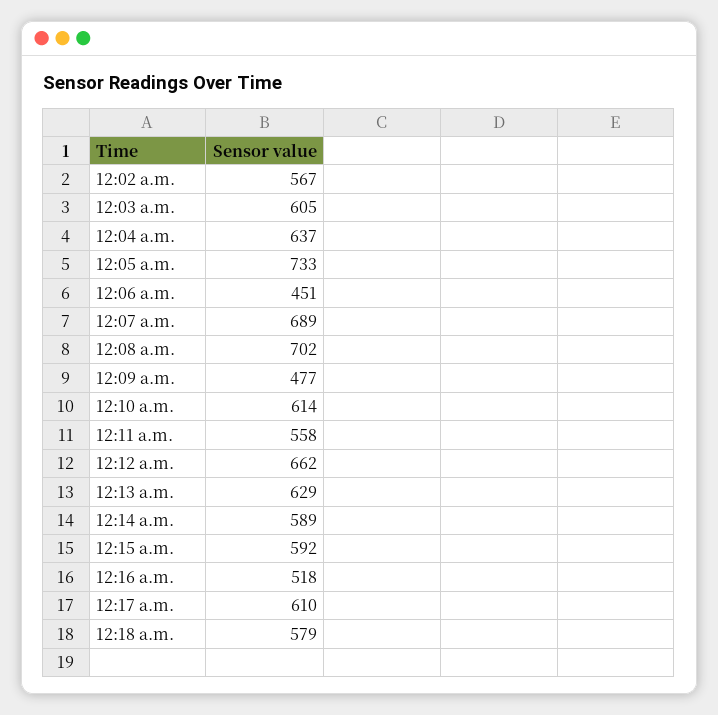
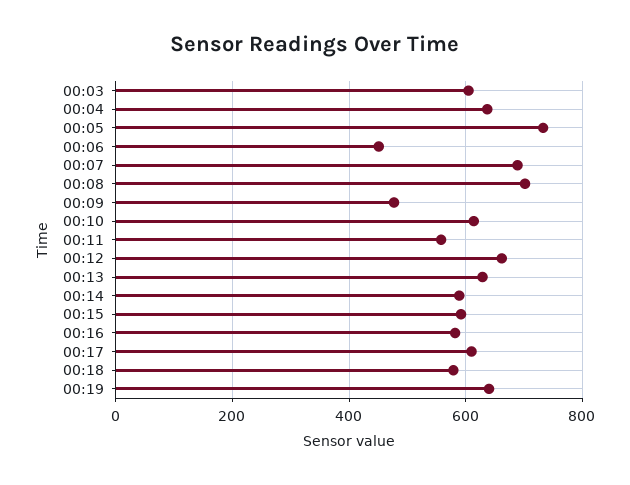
12:02 a.m.: 567 -> none
12:16 a.m.: 518 -> 580
00:19: none -> 640

